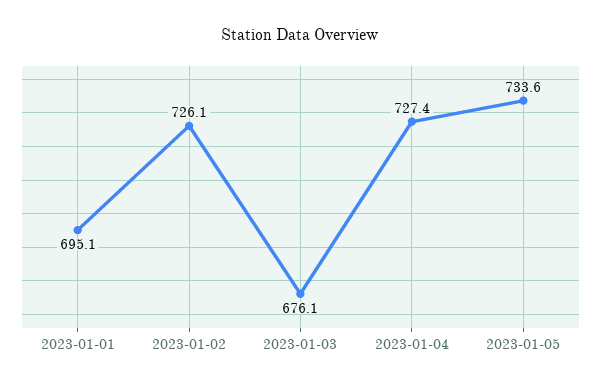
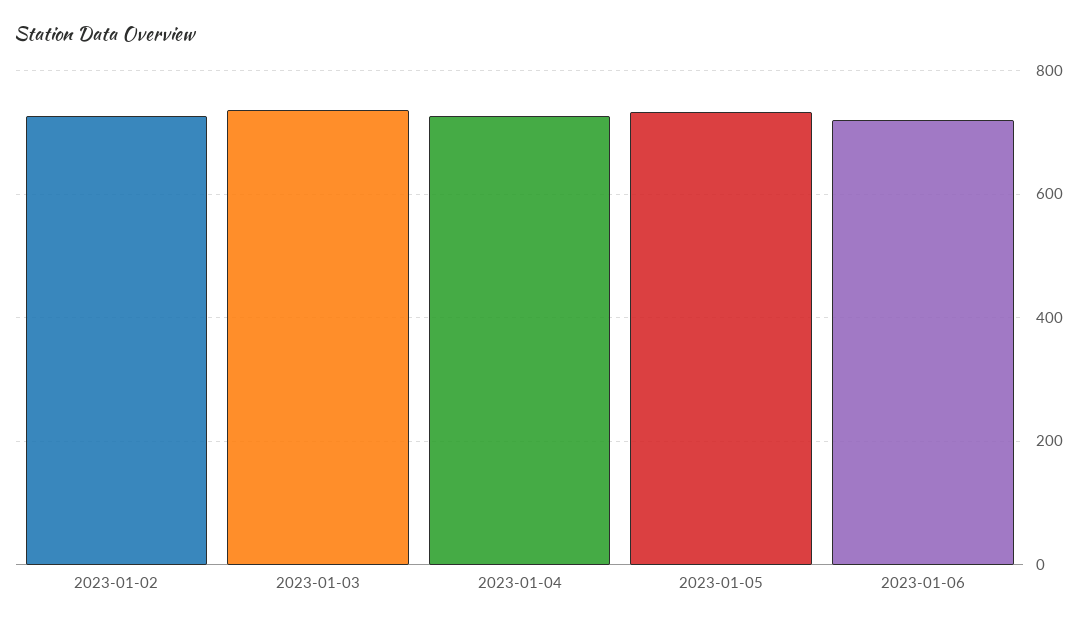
2023-01-01: 695.1 -> none
2023-01-03: 676.1 -> 740
2023-01-06: none -> 720

